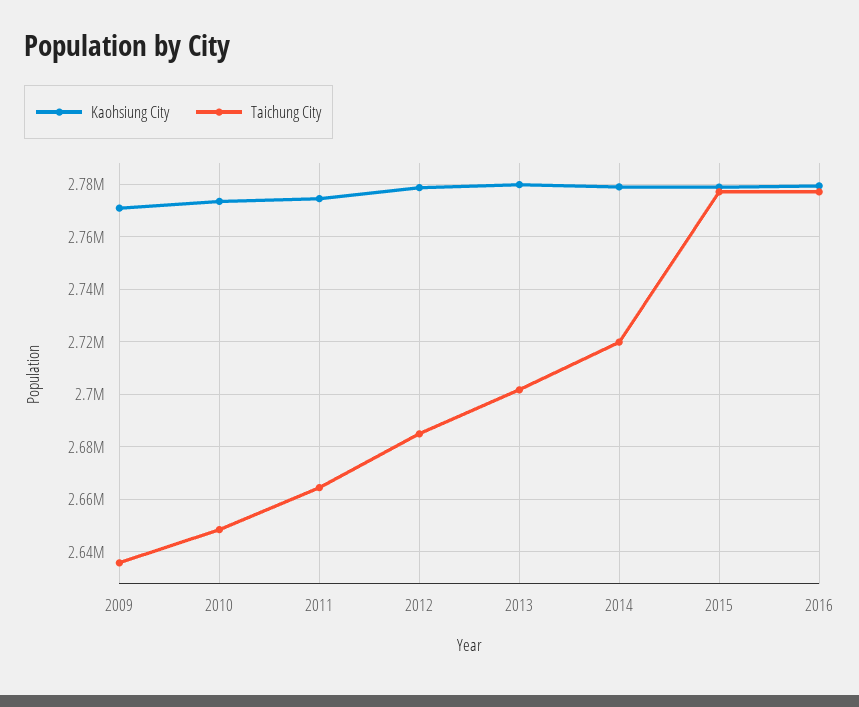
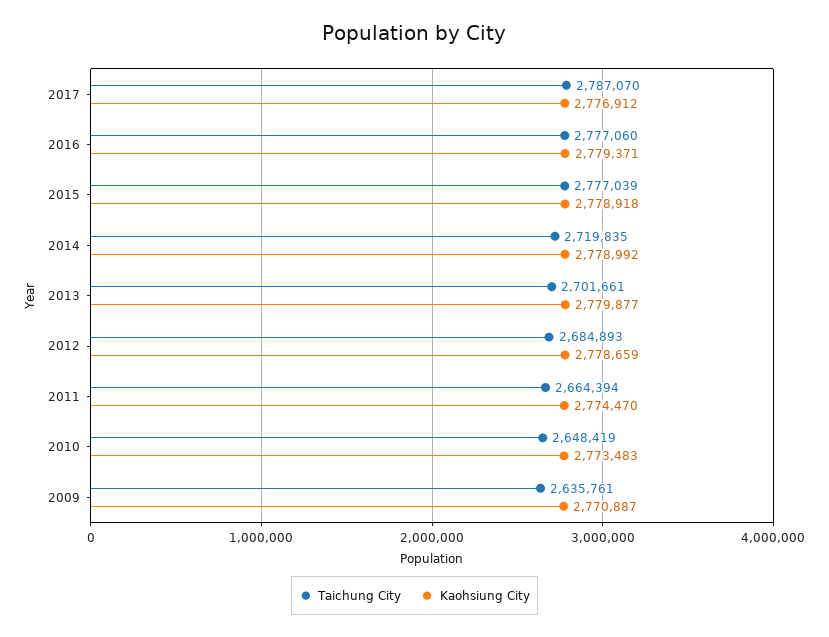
Taichung City, 2017: none -> 2787070
Kaohsiung City, 2017: none -> 2776912

